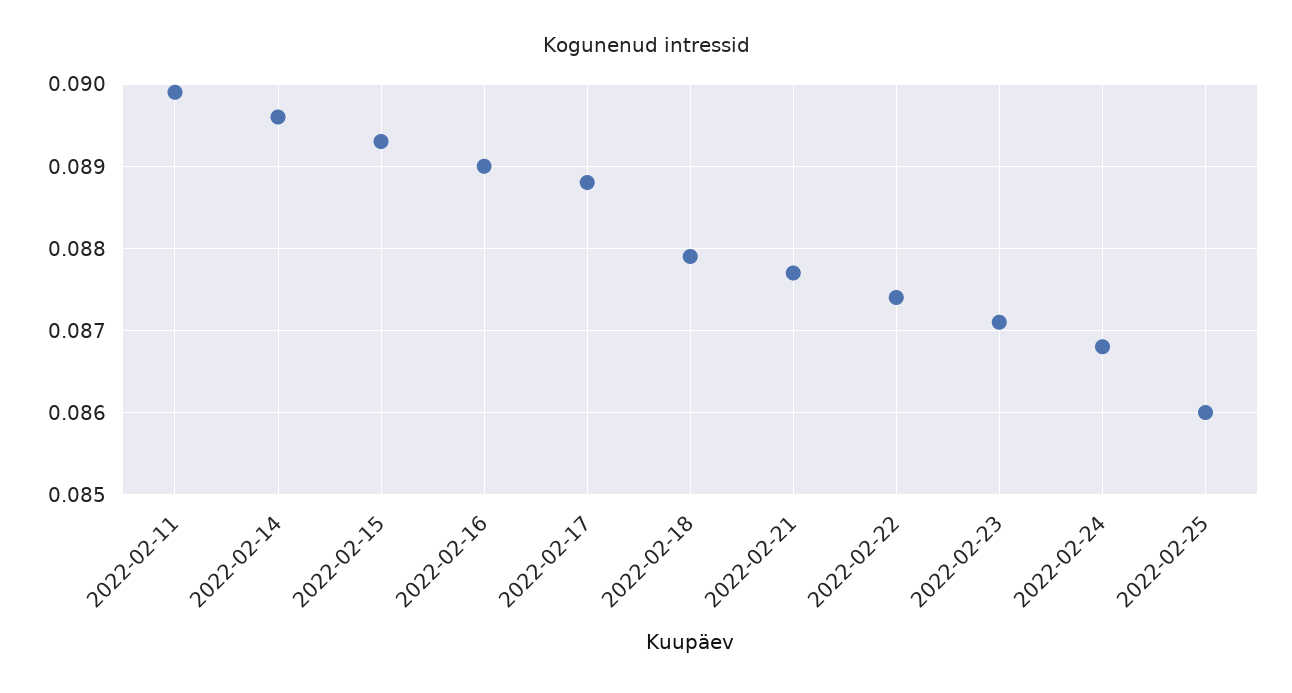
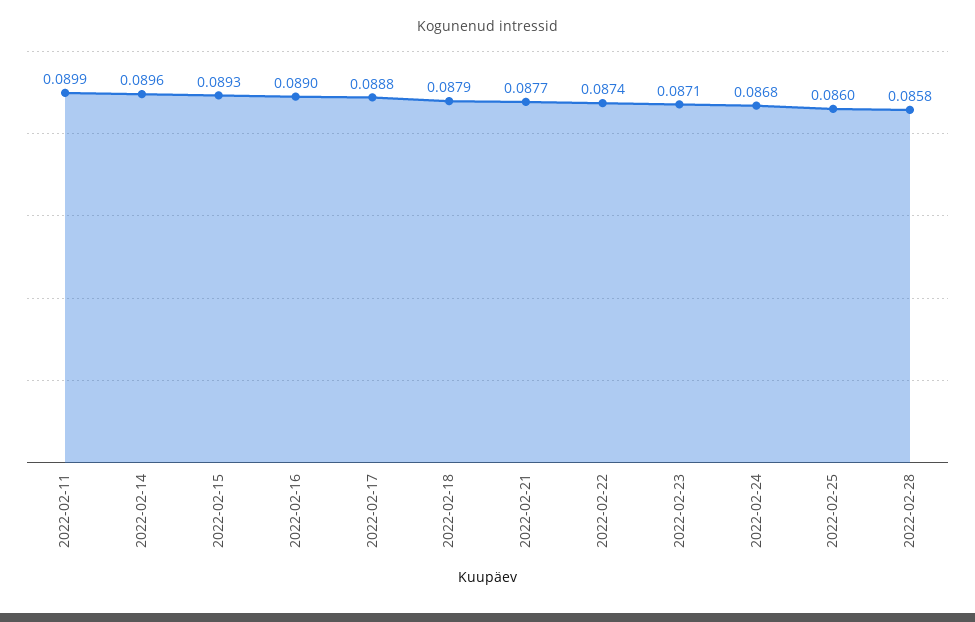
2022-02-28: none -> 0.0858

